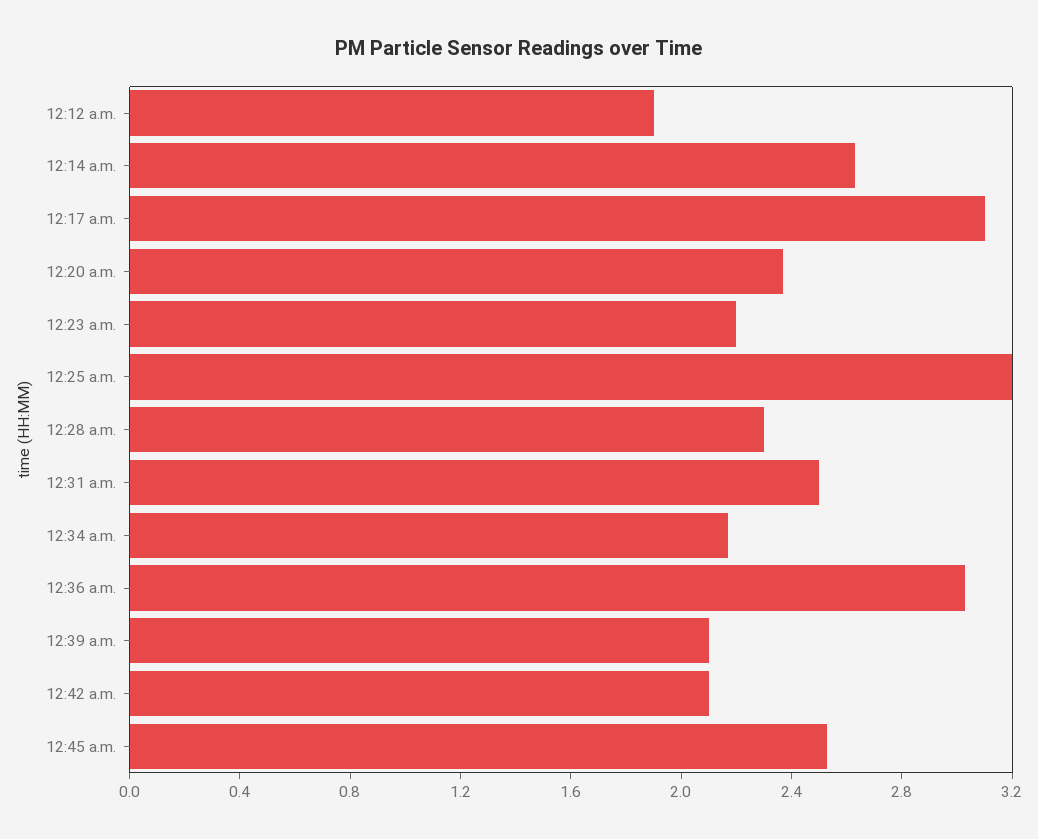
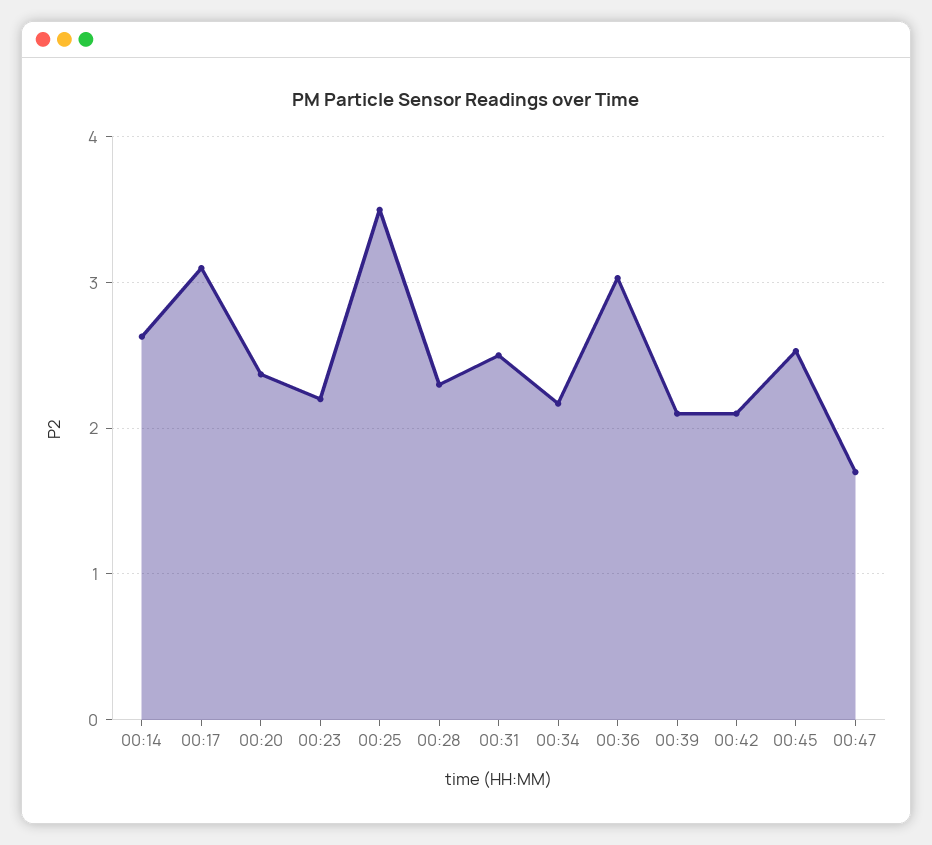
12:12 a.m.: 1.9 -> none
12:25 a.m.: 3.2 -> 3.5
00:47: none -> 1.7

